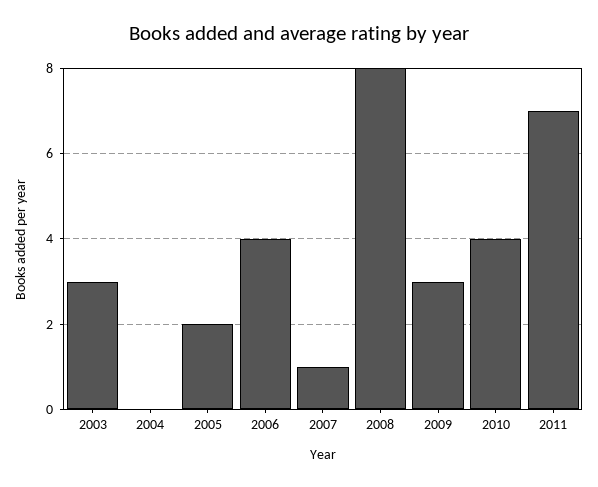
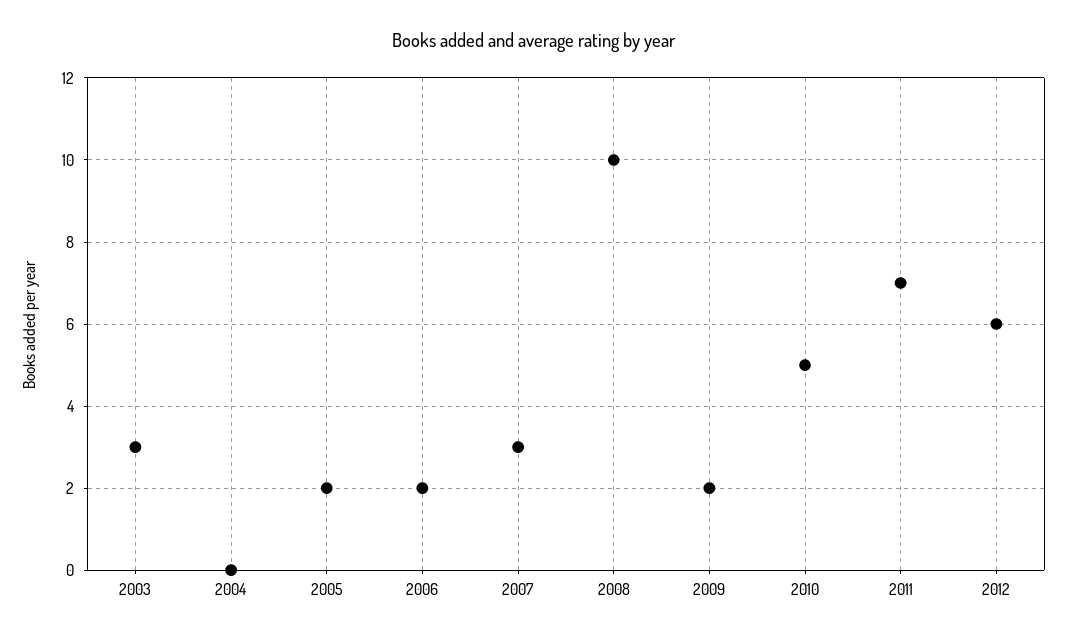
2006: 4 -> 2
2007: 1 -> 3
2008: 8 -> 10
2009: 3 -> 2
2010: 4 -> 5
2012: none -> 6

